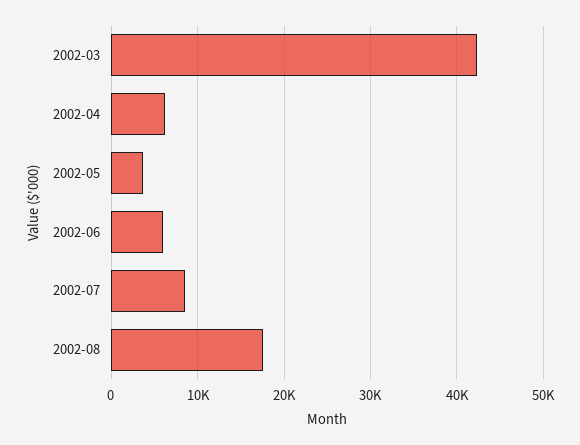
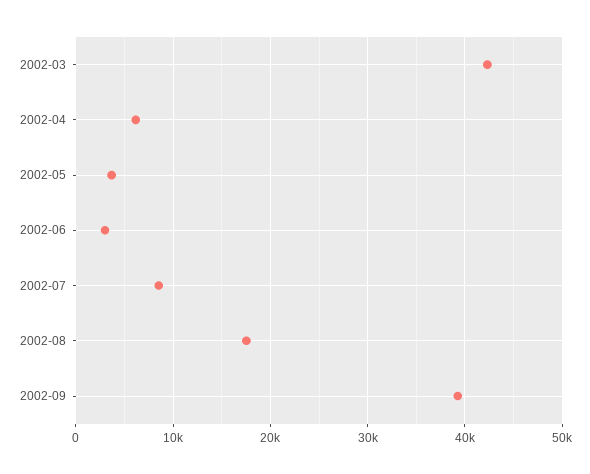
2002-06: 6000 -> 3000
2002-09: none -> 39000

